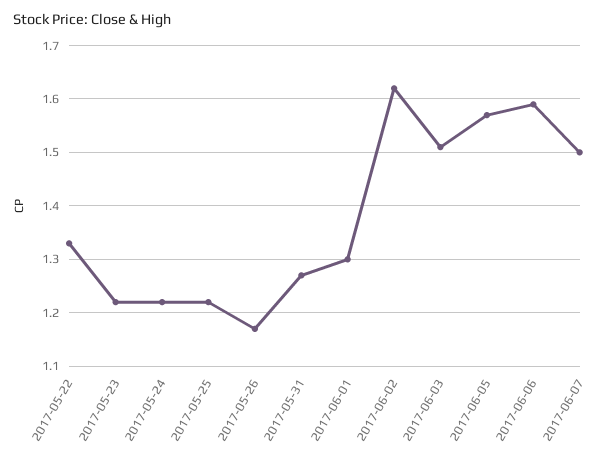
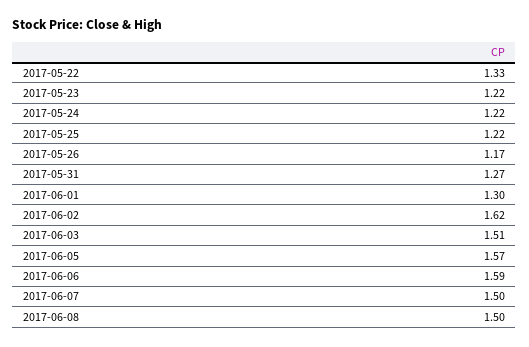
2017-06-08: none -> 1.5

